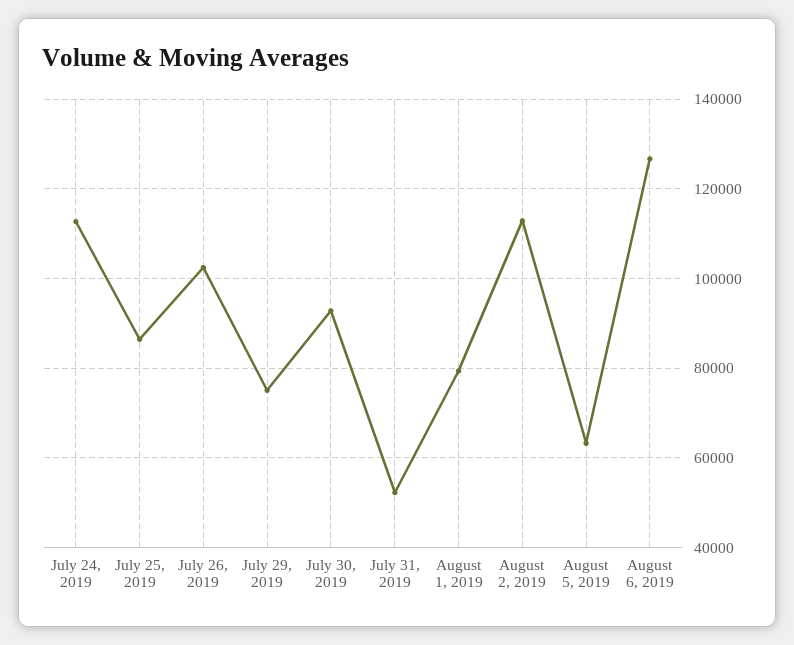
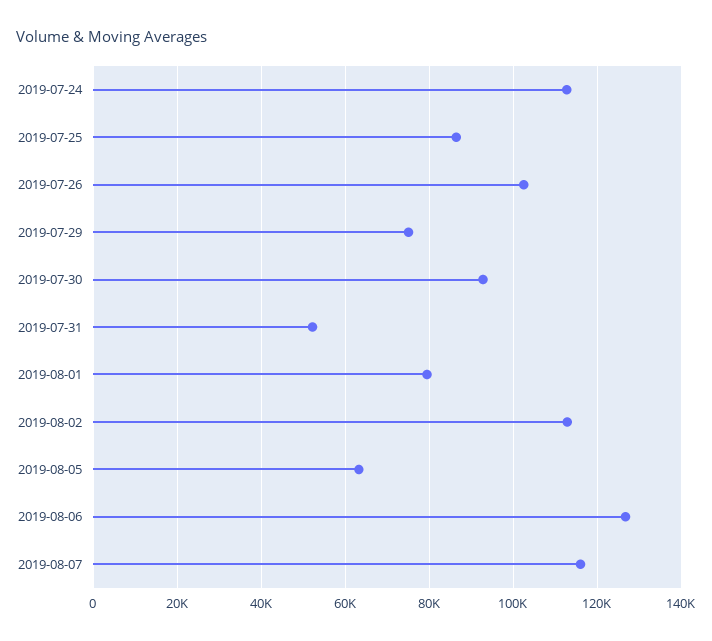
2019-08-07: none -> 116000

